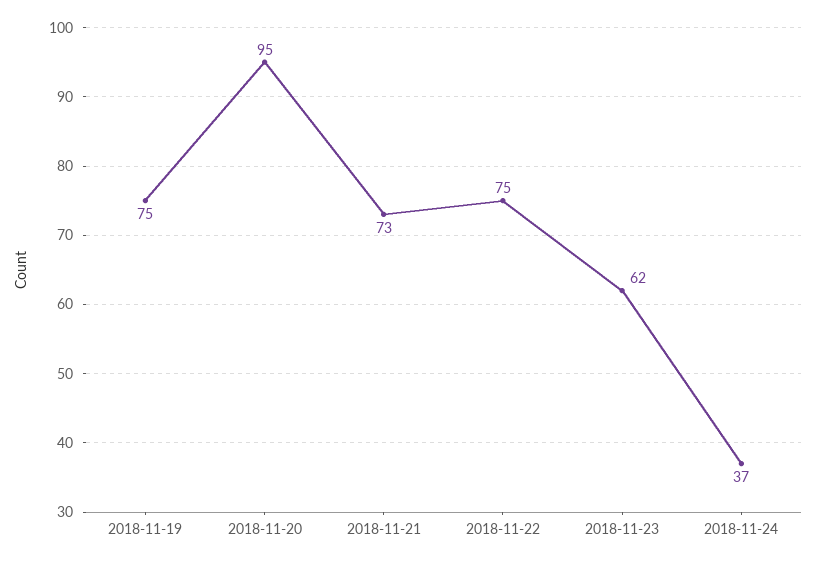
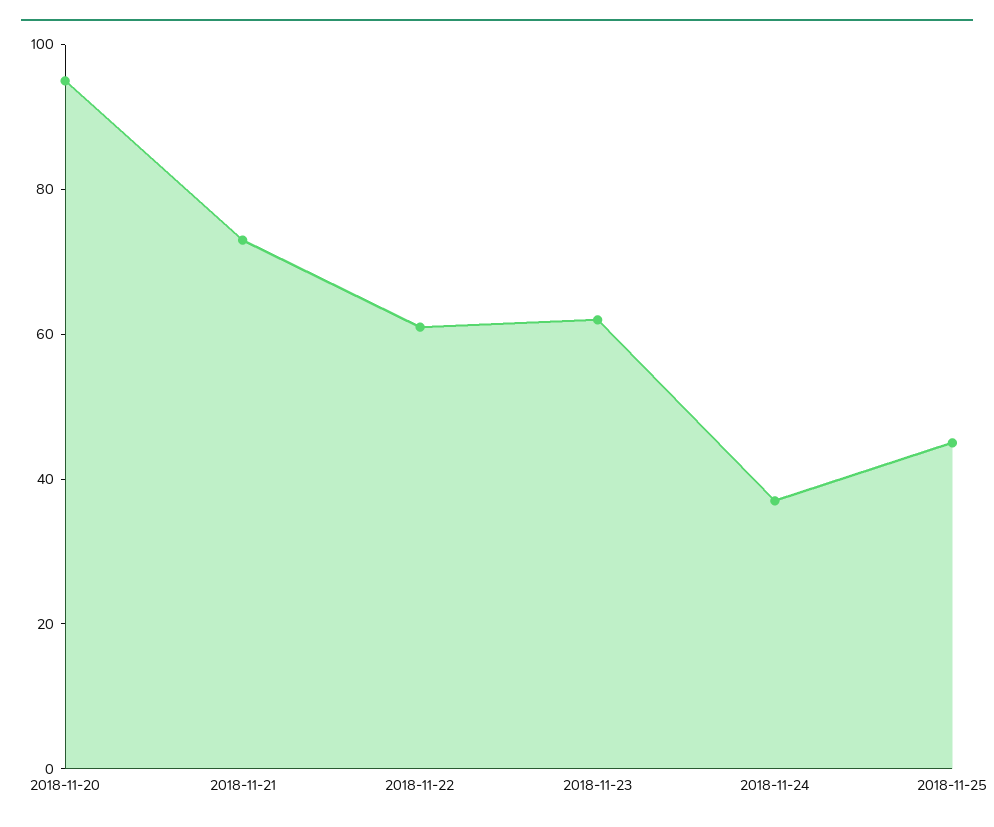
2018-11-19: 75 -> none
2018-11-22: 75 -> 60
2018-11-25: none -> 45

